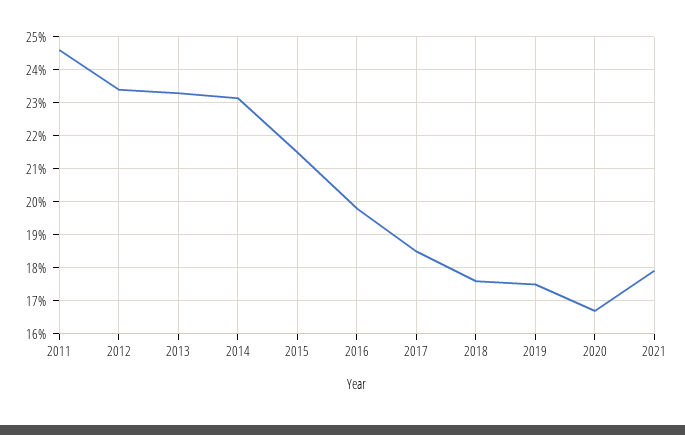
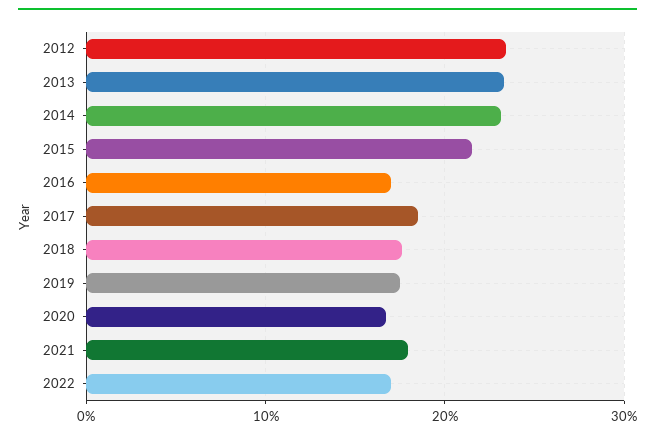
2011: 24.6 -> none
2016: 19.8 -> 17
2022: none -> 17

